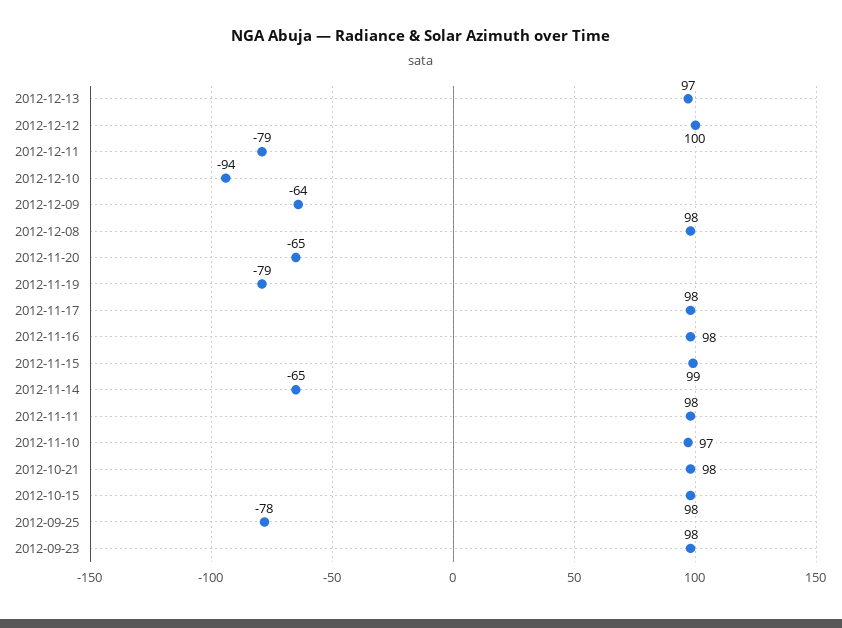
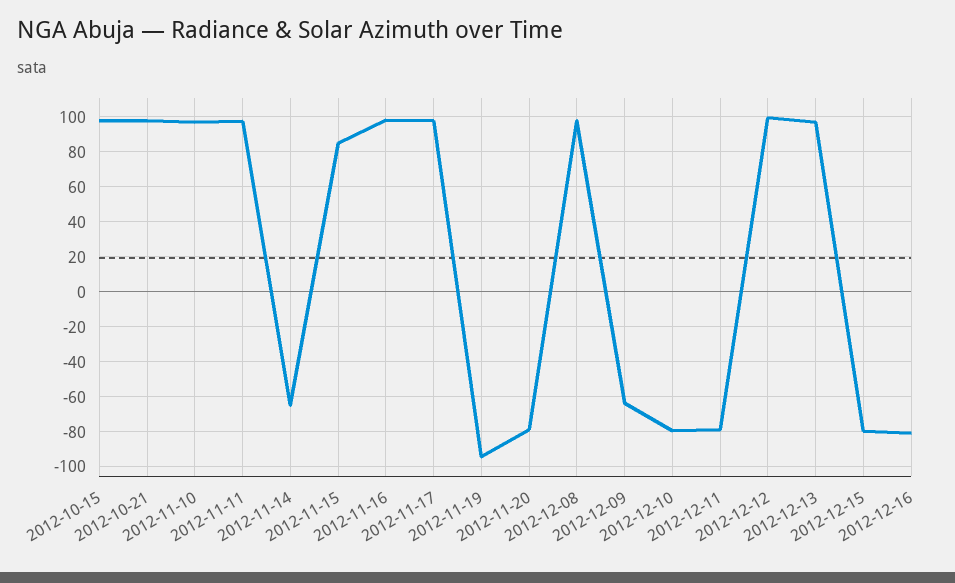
2012-12-10: -94 -> -80
2012-11-20: -65 -> -80
2012-11-19: -79 -> -95
2012-11-15: 99 -> 85
2012-09-25: -78 -> none
2012-09-23: 98 -> none
2012-12-15: none -> -80
2012-12-16: none -> -80

